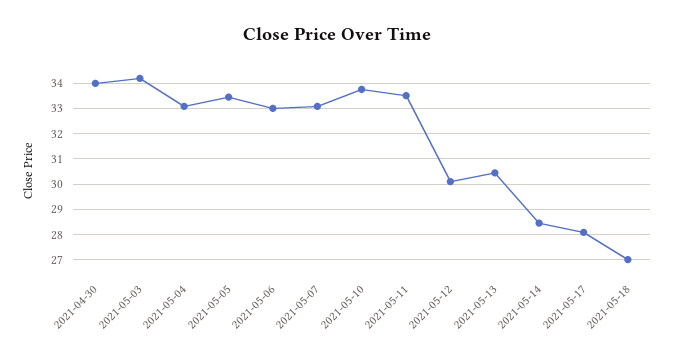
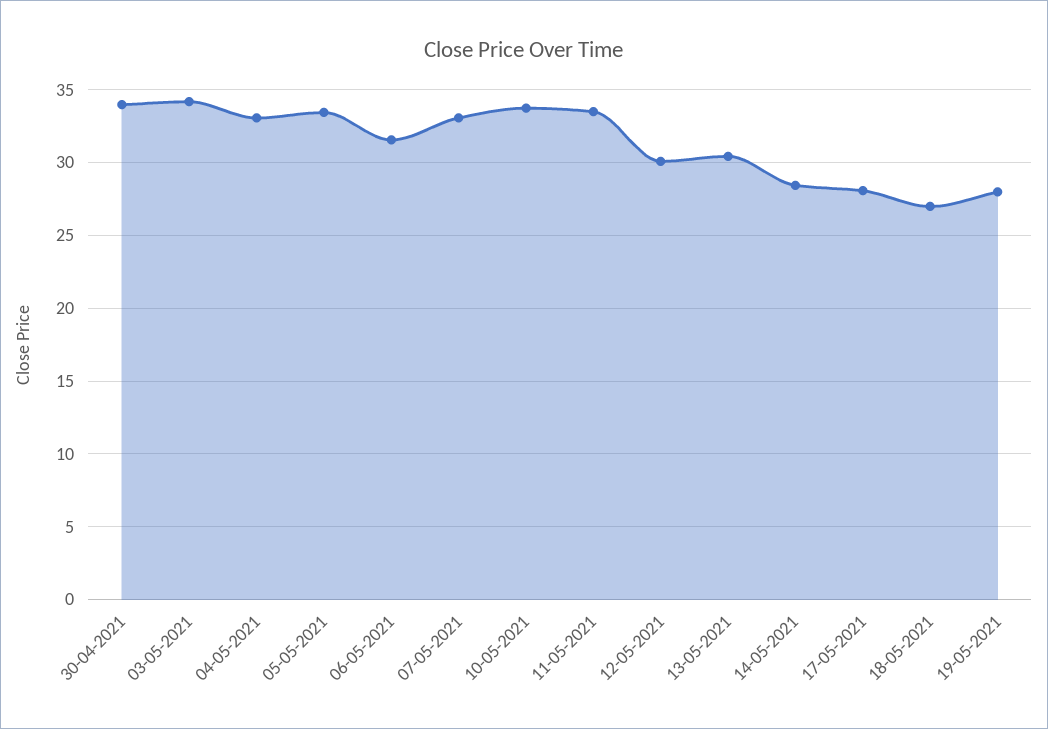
2021-05-06: 33 -> 31.5
19-05-2021: none -> 28

